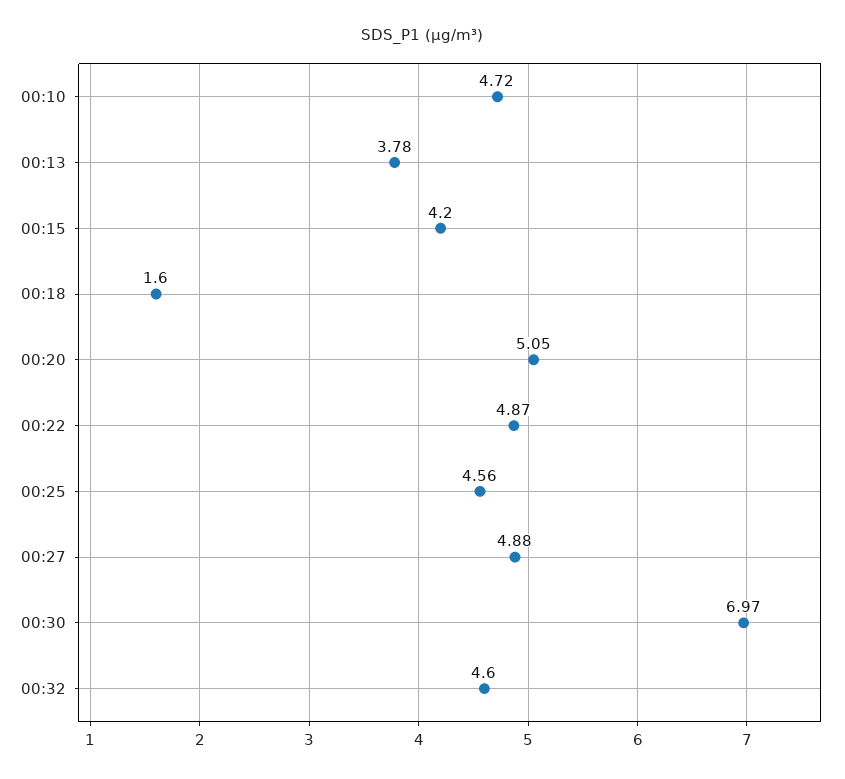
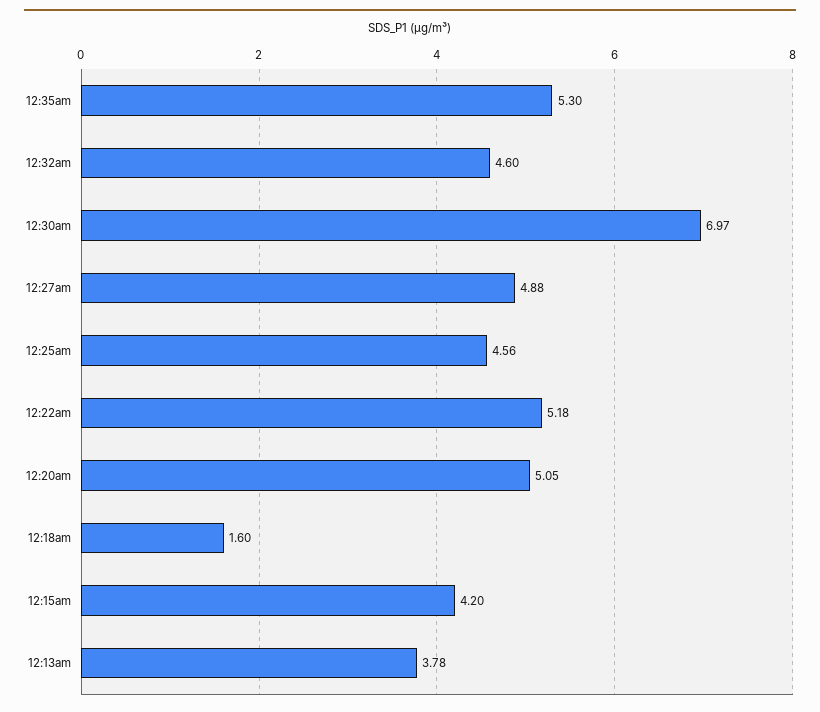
00:10: 4.72 -> none
00:22: 4.87 -> 5.18
12:35am: none -> 5.3

